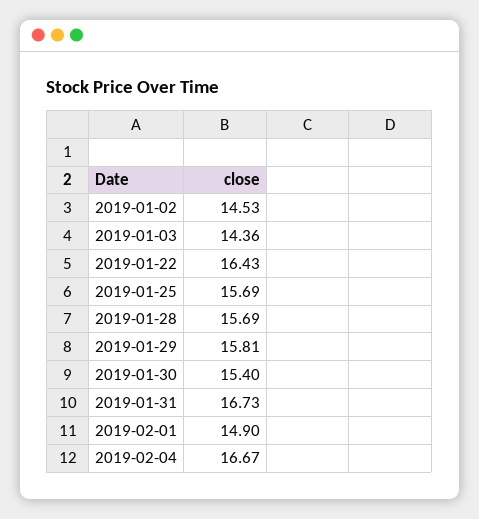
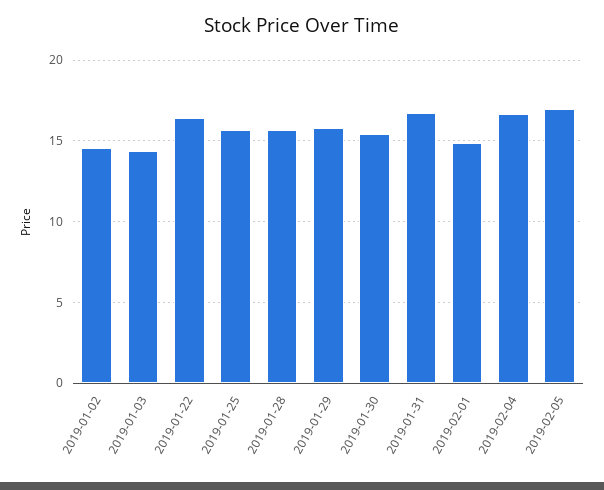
2019-02-05: none -> 17

